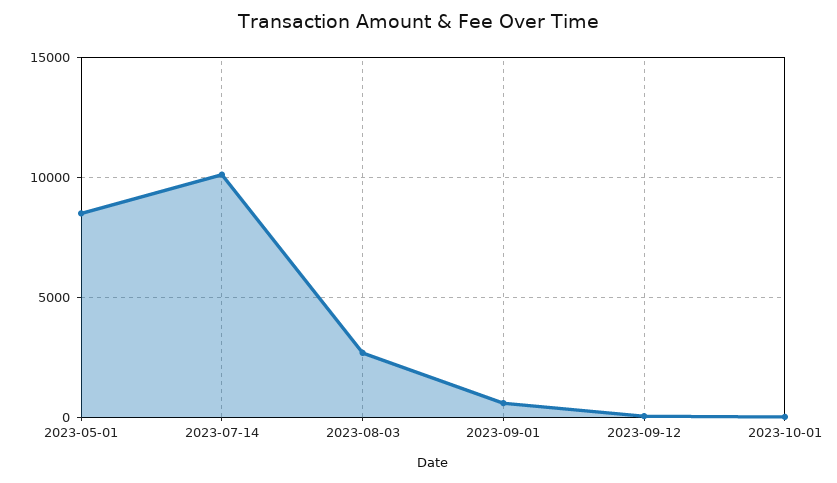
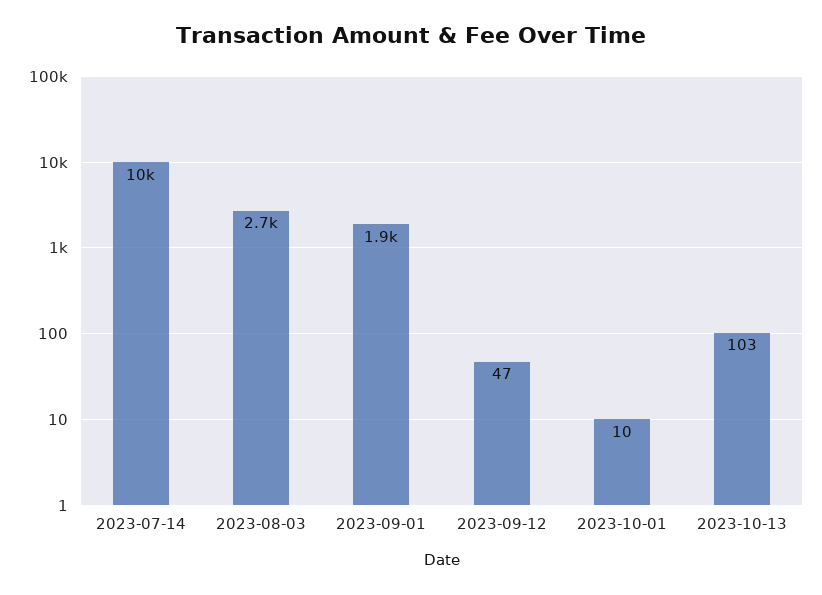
2023-05-01: 8500 -> none
2023-09-01: 500 -> 1900
2023-10-13: none -> 103

